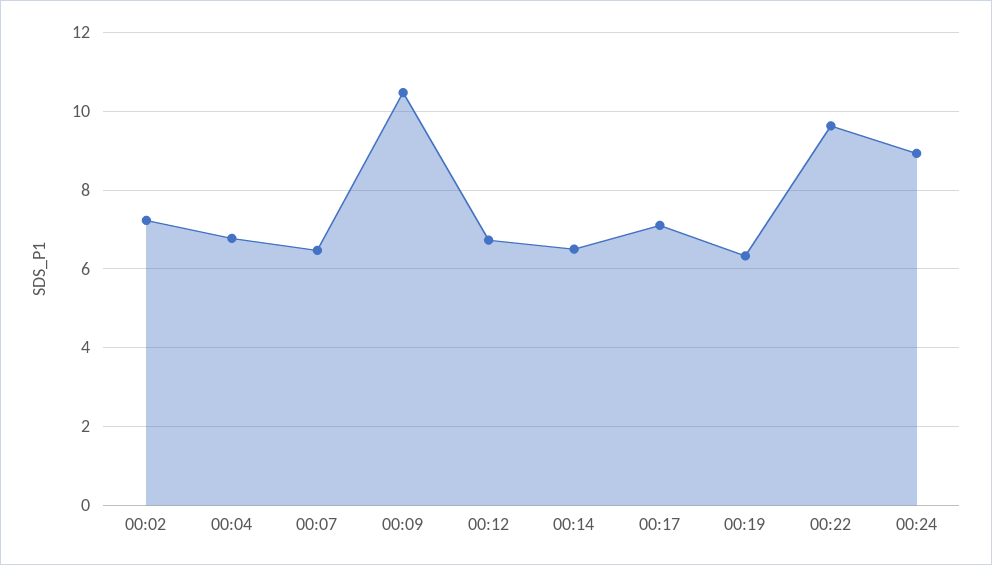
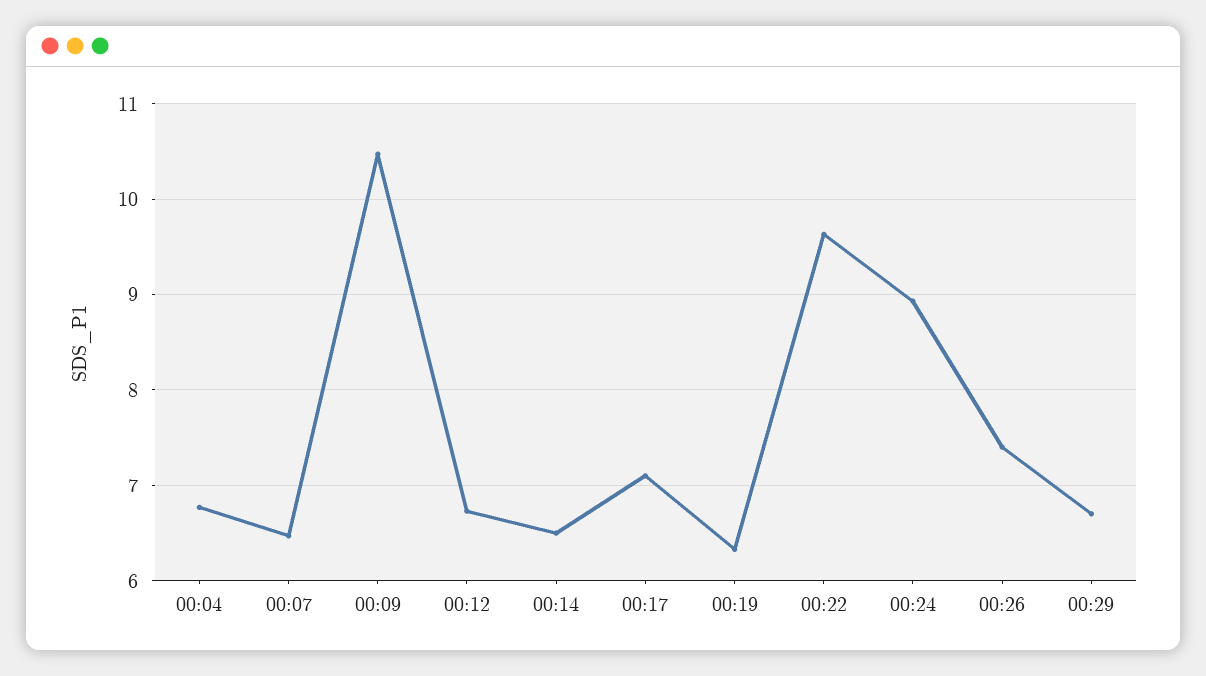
00:02: 7.2 -> none
00:26: none -> 7.4
00:29: none -> 6.7

